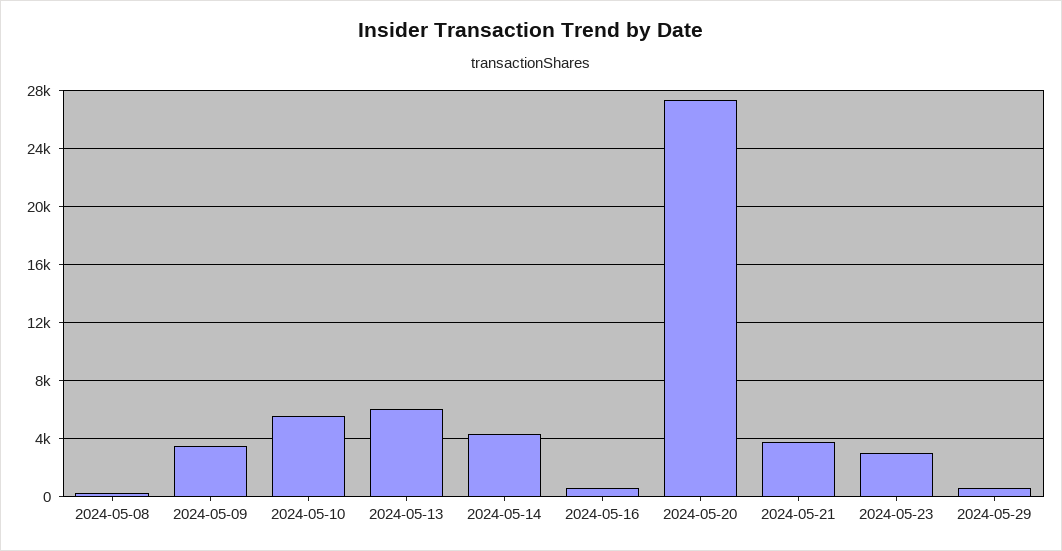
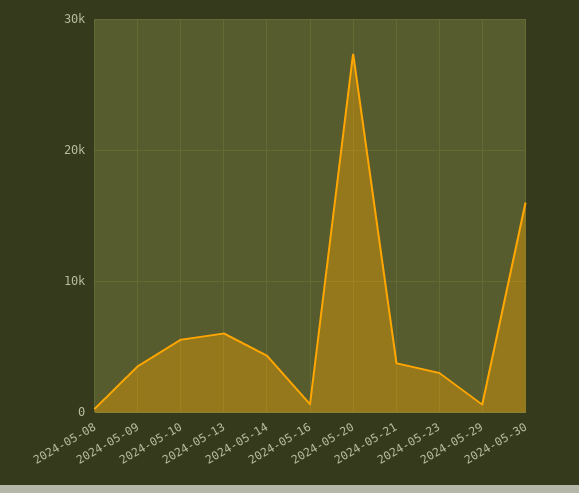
2024-05-30: none -> 16000

